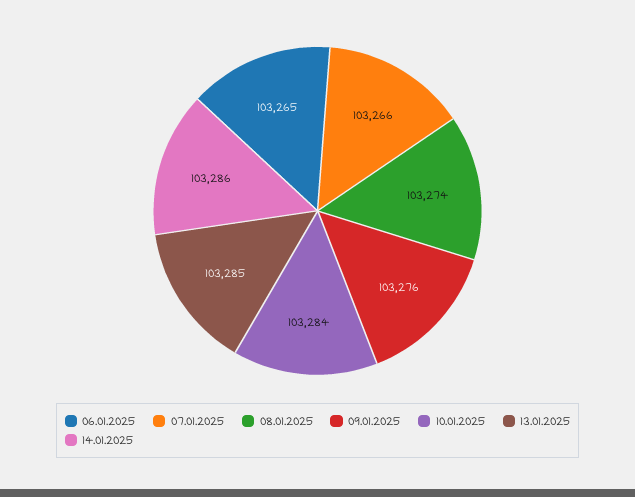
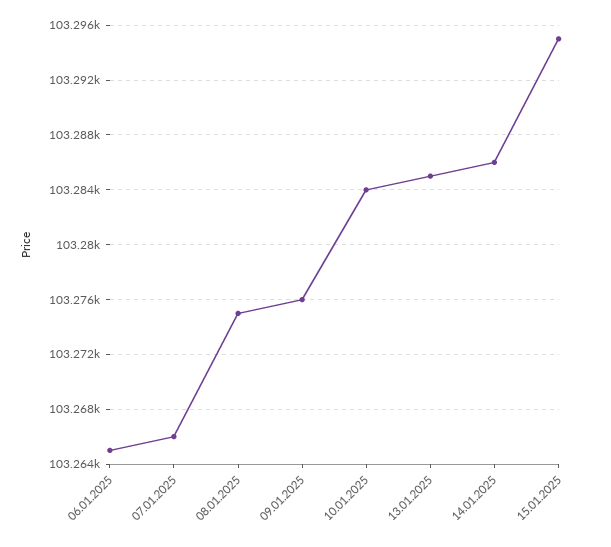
08.01.2025: 103274 -> 103275
15.01.2025: none -> 103295

